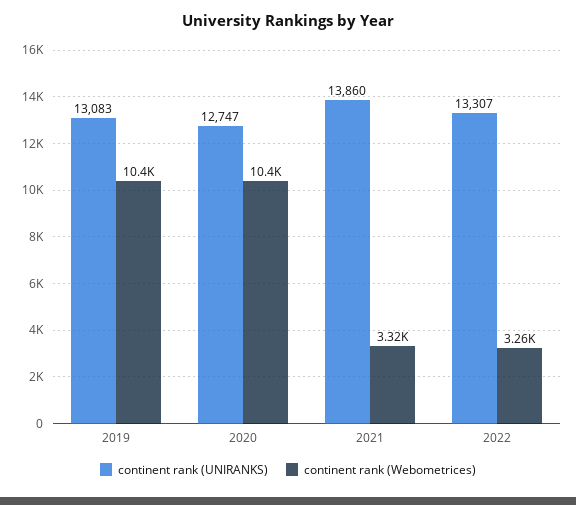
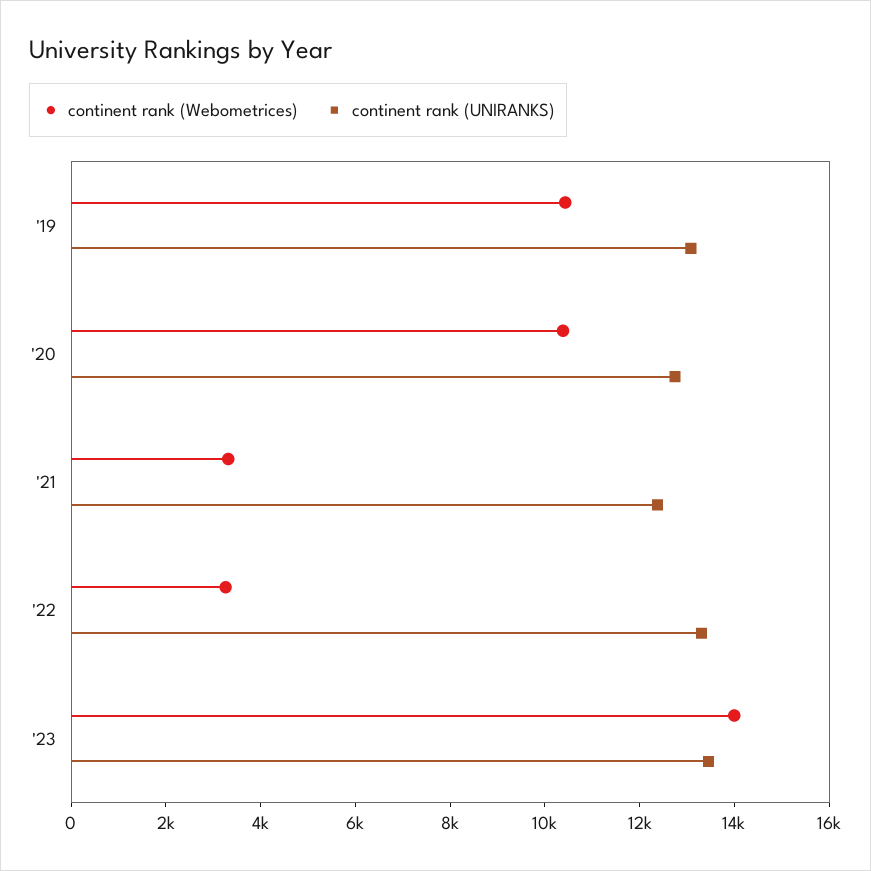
continent rank (UNIRANKS), 2021: 13860 -> 12500
continent rank (Webometrices), '23: none -> 14000
continent rank (UNIRANKS), '23: none -> 13500

